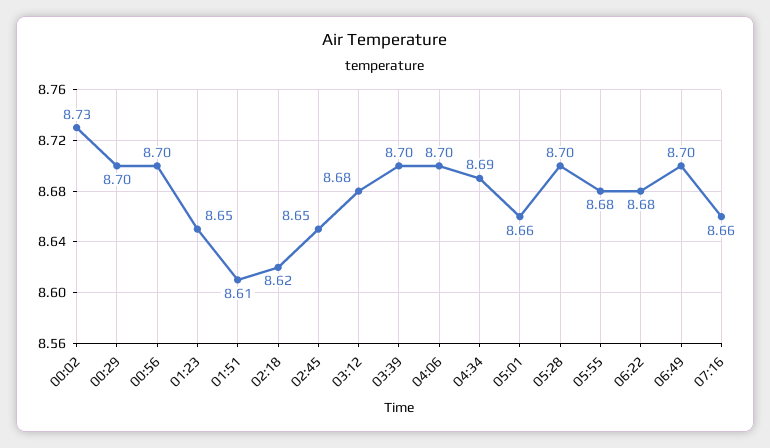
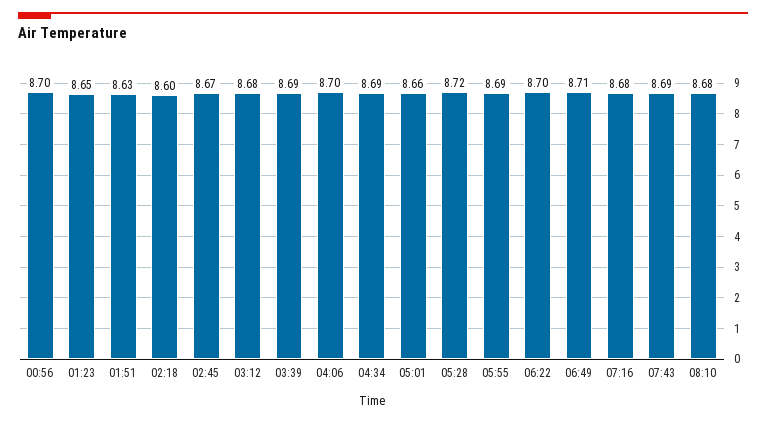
00:02: 8.73 -> none
00:29: 8.7 -> none
01:51: 8.61 -> 8.63
02:18: 8.62 -> 8.6
02:45: 8.65 -> 8.67
03:39: 8.7 -> 8.69
05:28: 8.7 -> 8.72
05:55: 8.68 -> 8.69
06:22: 8.68 -> 8.7
06:49: 8.7 -> 8.71
07:16: 8.66 -> 8.68
07:43: none -> 8.69
08:10: none -> 8.68

